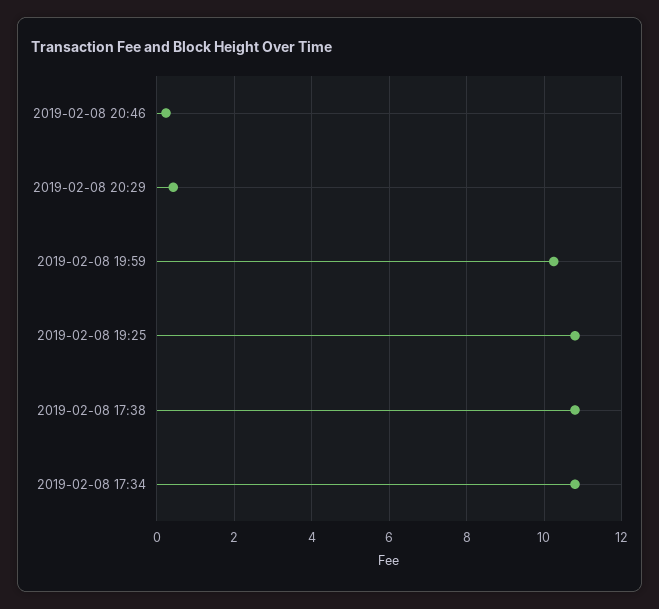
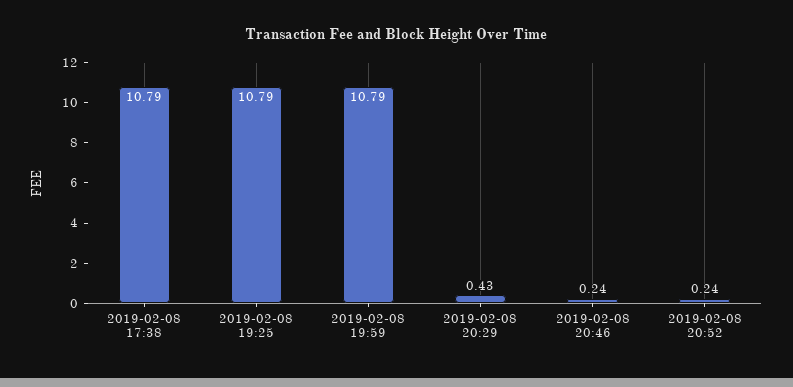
2019-02-08 19:59: 10.2 -> 10.79
2019-02-08 17:34: 10.8 -> none
2019-02-08 20:52: none -> 0.24

